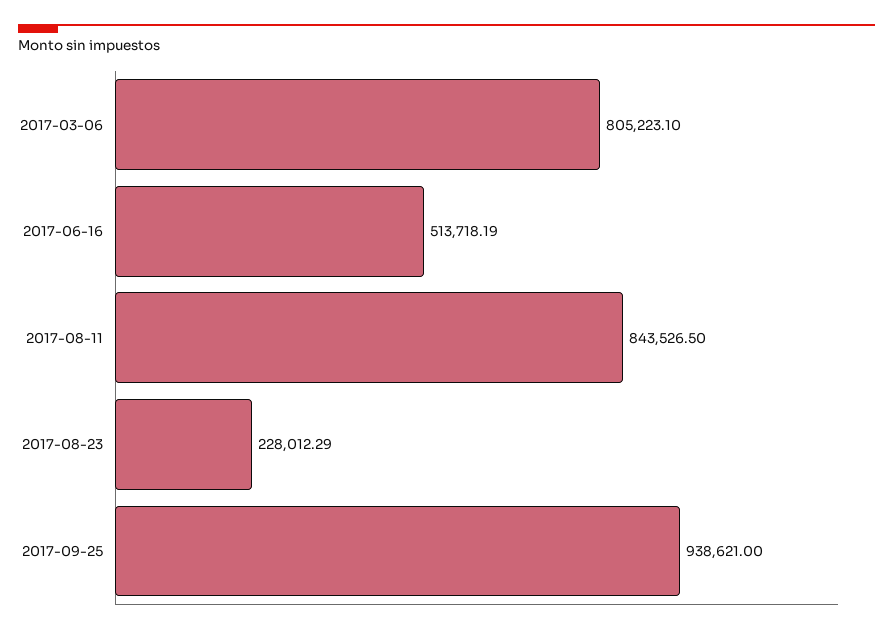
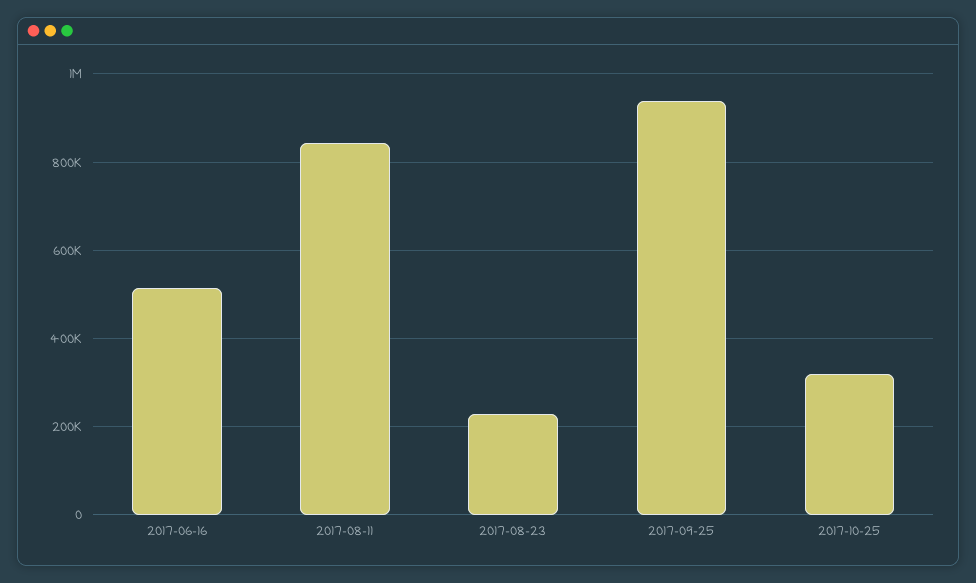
2017-03-06: 805223.1 -> none
2017-10-25: none -> 320000

